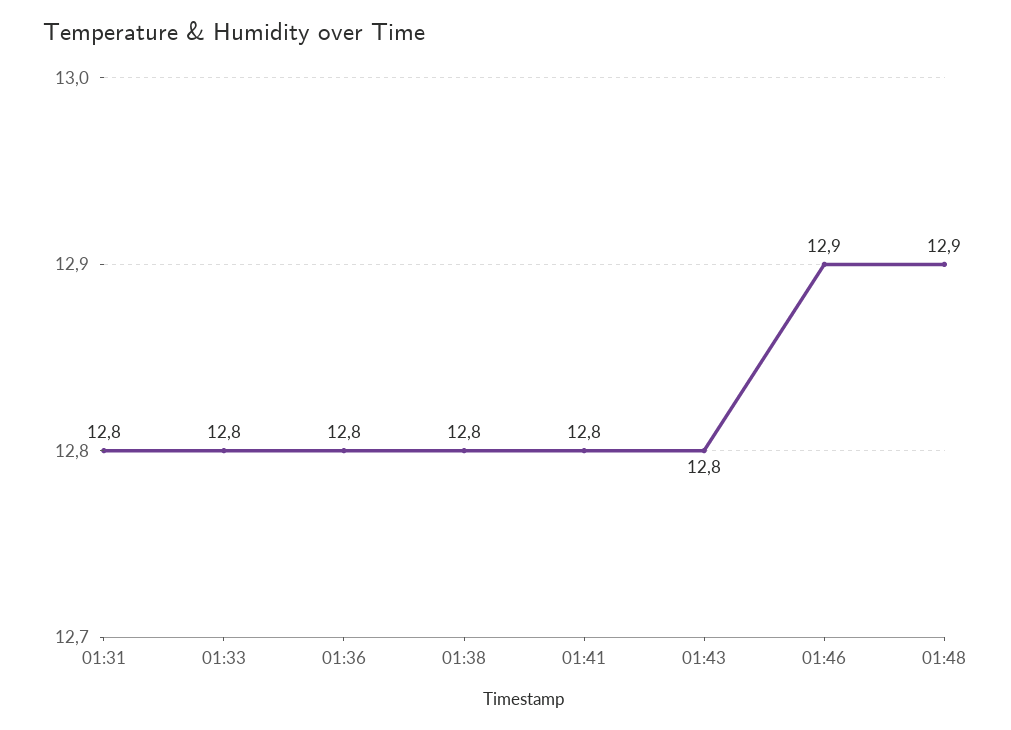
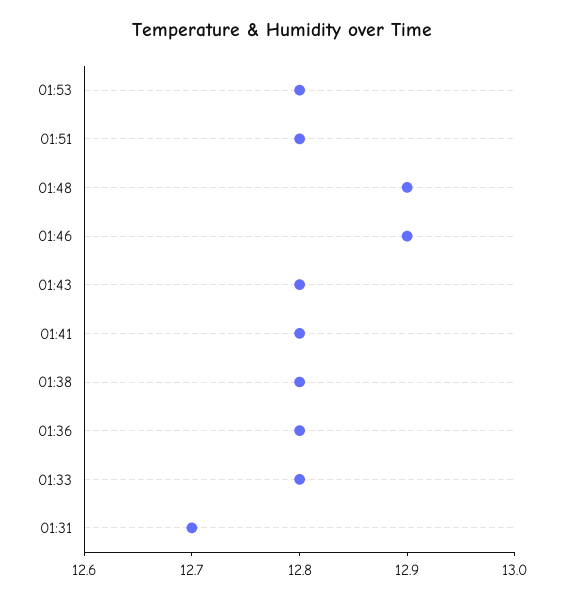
01:31: 12.8 -> 12.7
01:53: none -> 12.8
01:51: none -> 12.8

